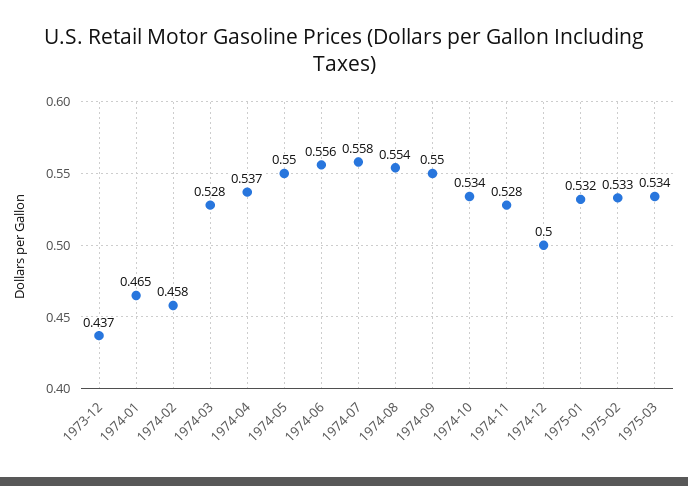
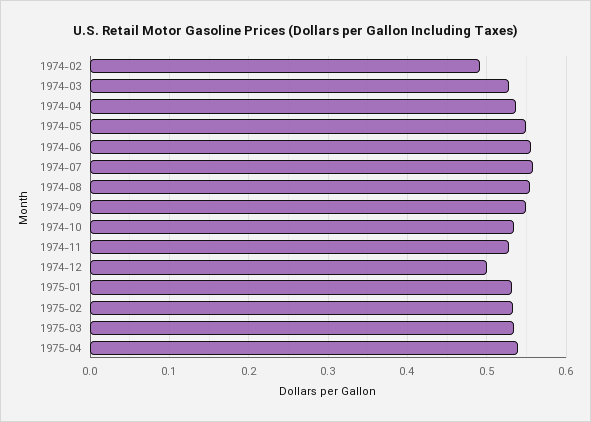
1973-12: 0.437 -> none
1974-01: 0.465 -> none
1974-02: 0.458 -> 0.49
1975-04: none -> 0.54

